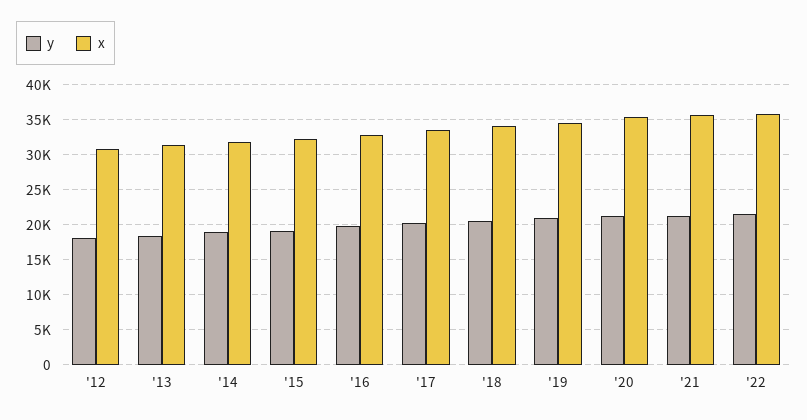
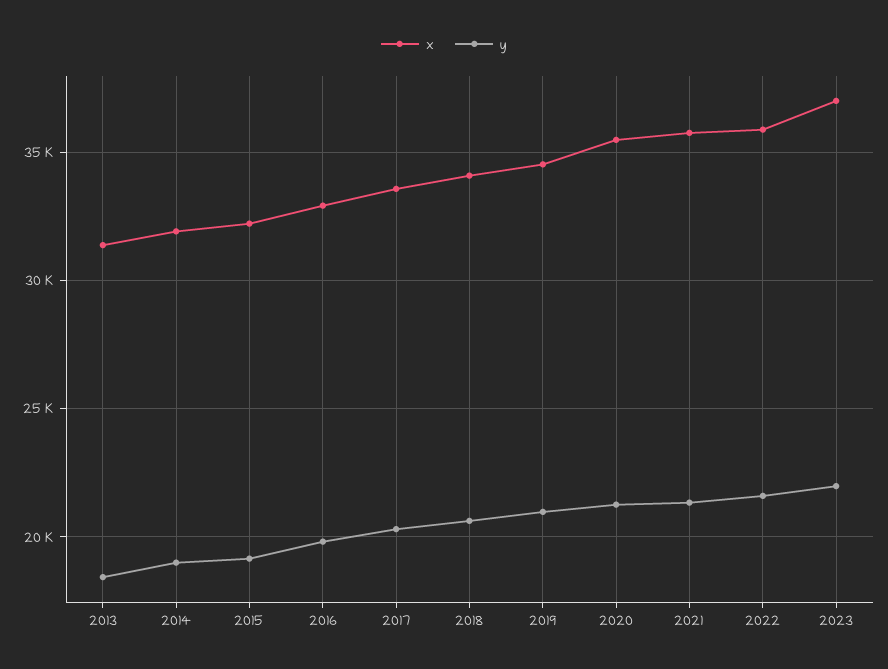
y, '12: 18000 -> none
x, '12: 31000 -> none
x, 2023: none -> 37000
y, 2023: none -> 22000

